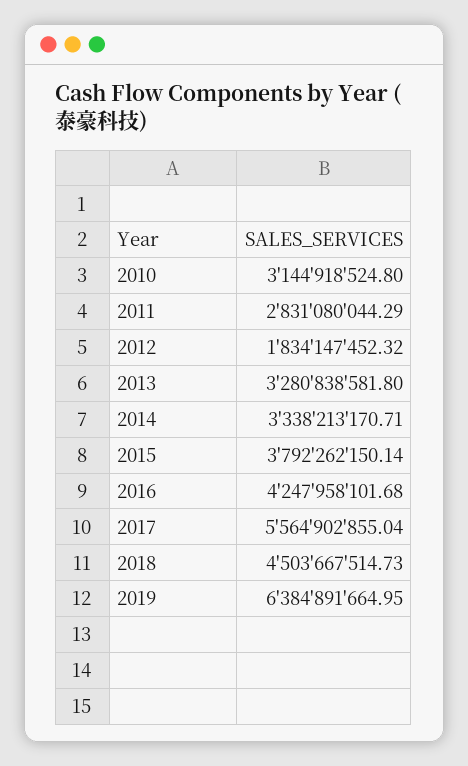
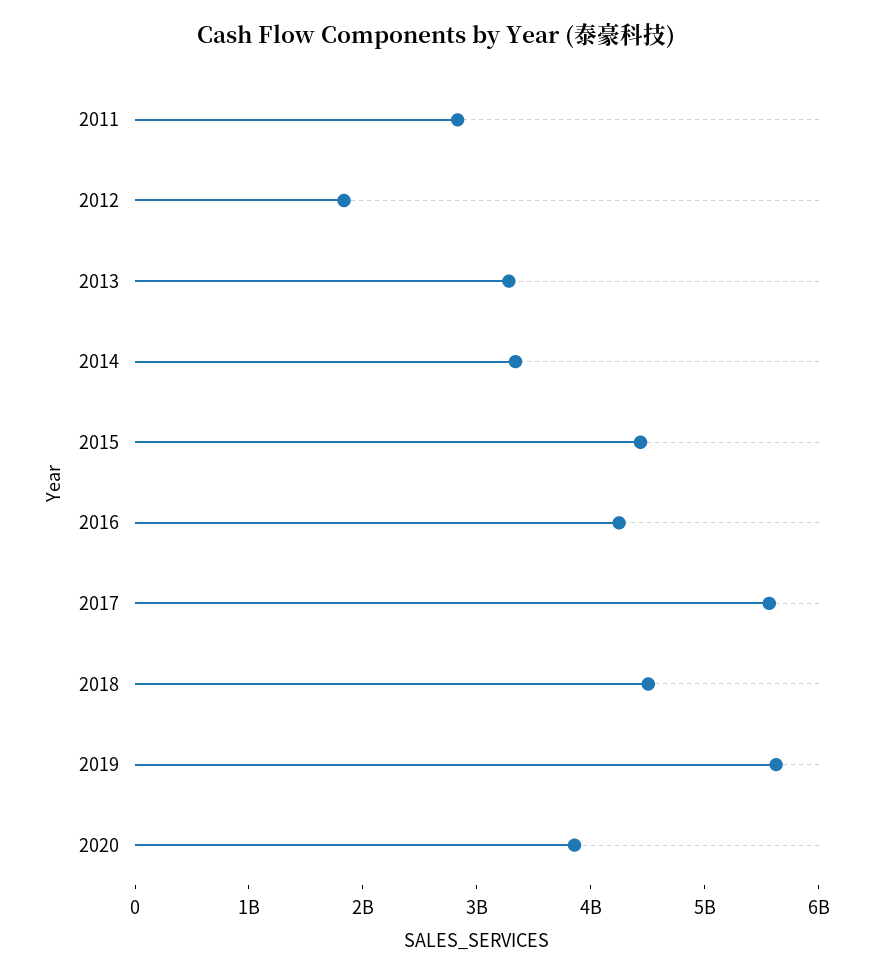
2010: 3144918524.8 -> none
2015: 3792262150.14 -> 4400000000
2019: 6384891664.95 -> 5600000000
2020: none -> 3800000000

